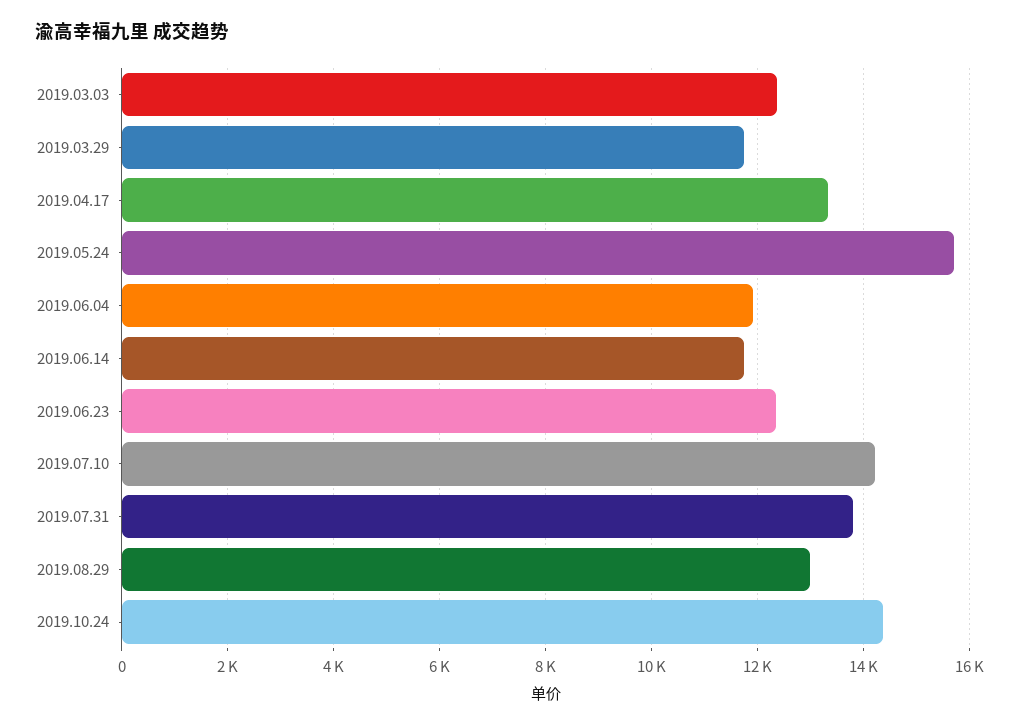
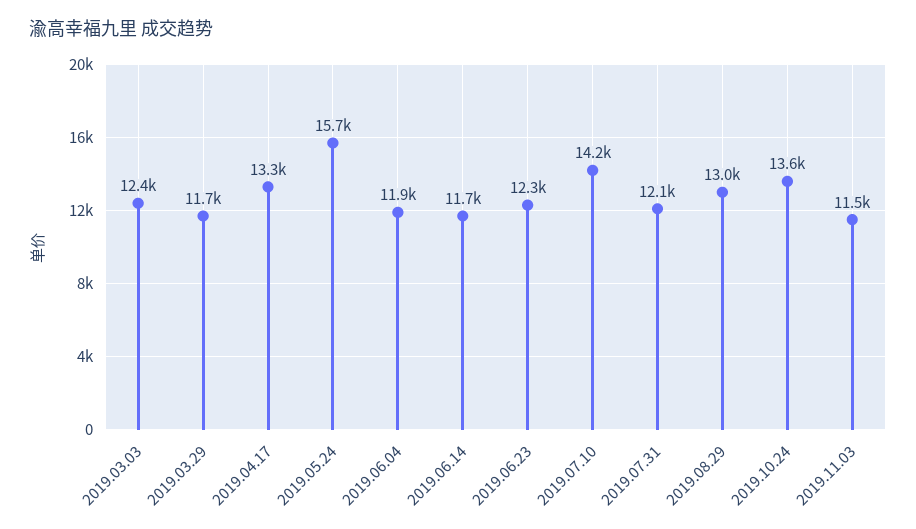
2019.07.31: 13800 -> 12100
2019.10.24: 14400 -> 13600
2019.11.03: none -> 11500

